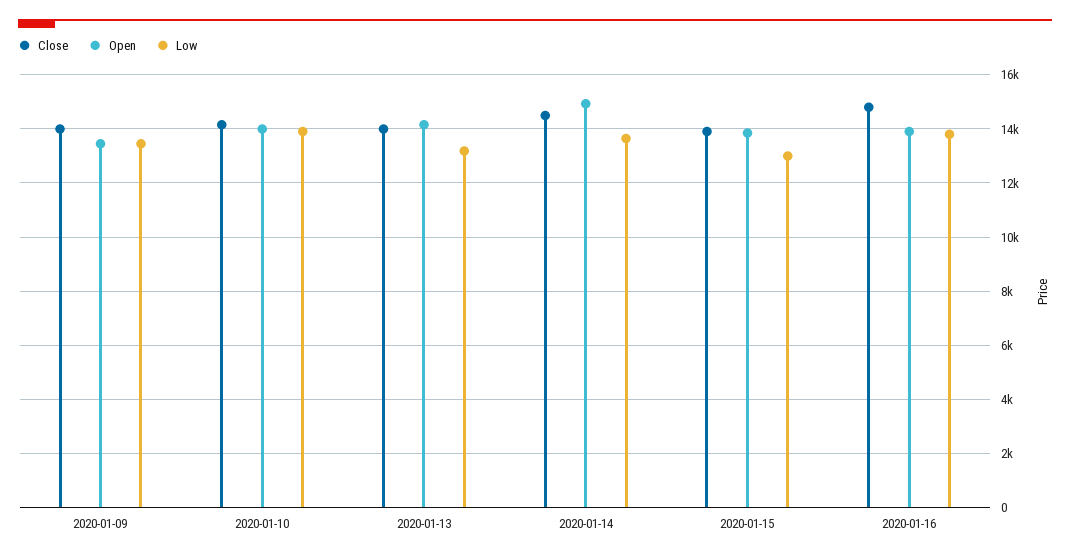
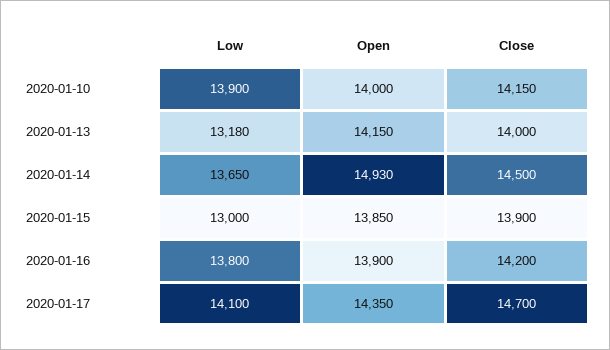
Close, 2020-01-09: 14000 -> none
Open, 2020-01-09: 13500 -> none
Low, 2020-01-09: 13500 -> none
Close, 2020-01-16: 14750 -> 14200
Low, 2020-01-17: none -> 14100
Open, 2020-01-17: none -> 14350
Close, 2020-01-17: none -> 14700

